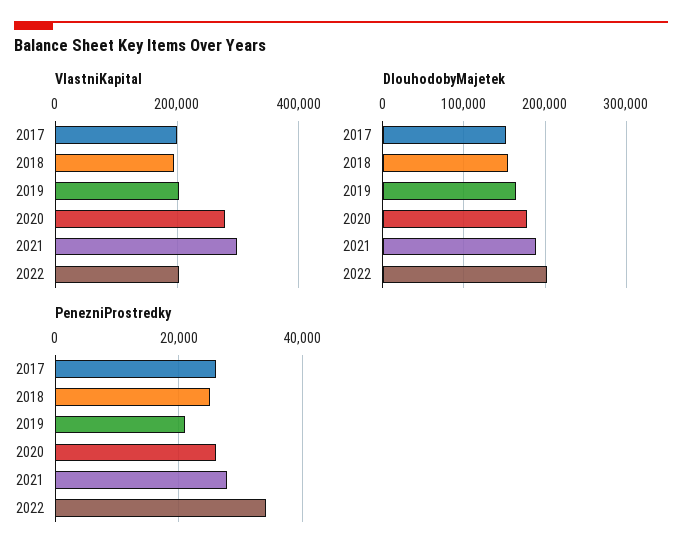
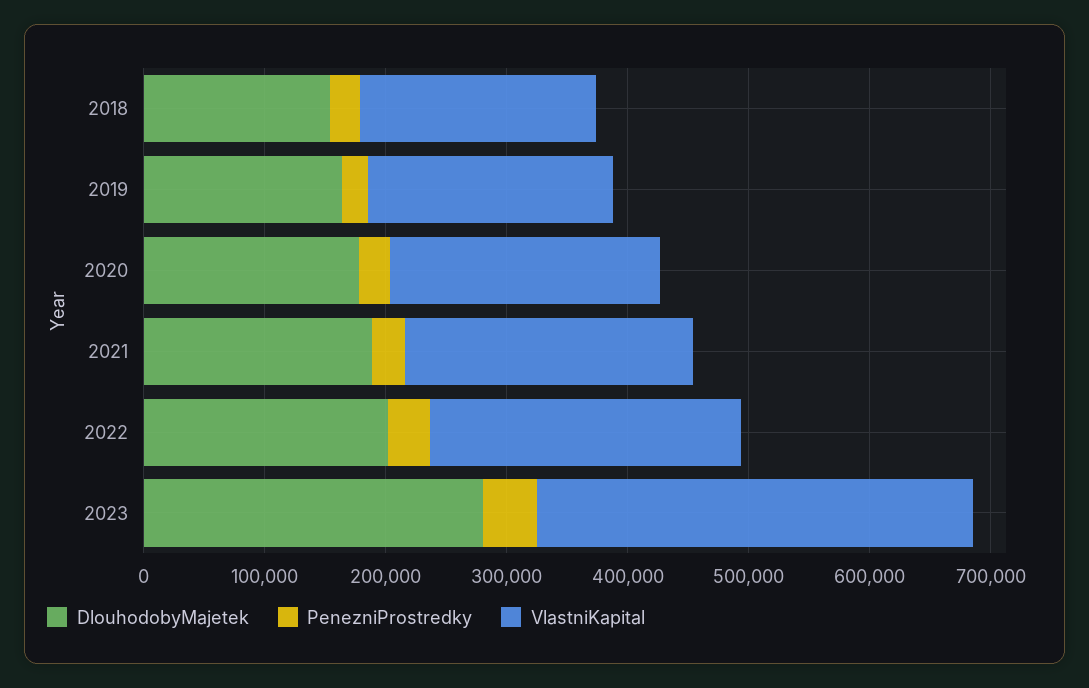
VlastniKapital, 2017: 200000 -> none
VlastniKapital, 2020: 280000 -> 220000
VlastniKapital, 2021: 300000 -> 240000
VlastniKapital, 2022: 200000 -> 260000
DlouhodobyMajetek, 2017: 150000 -> none
PenezniProstredky, 2017: 26000 -> none
DlouhodobyMajetek, 2023: none -> 280000
PenezniProstredky, 2023: none -> 40000
VlastniKapital, 2023: none -> 360000

